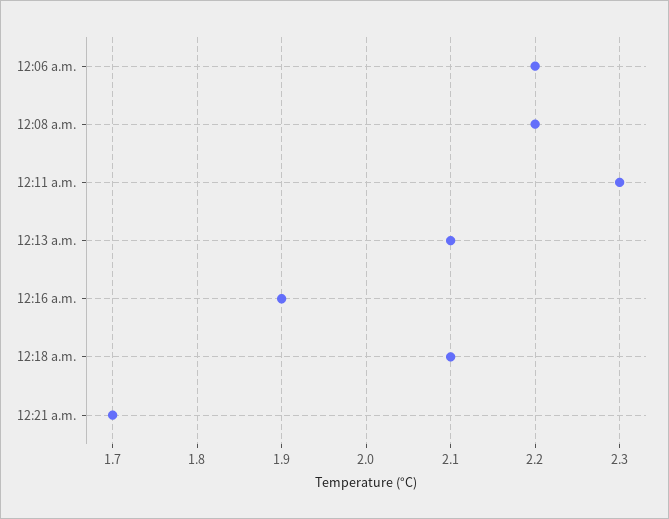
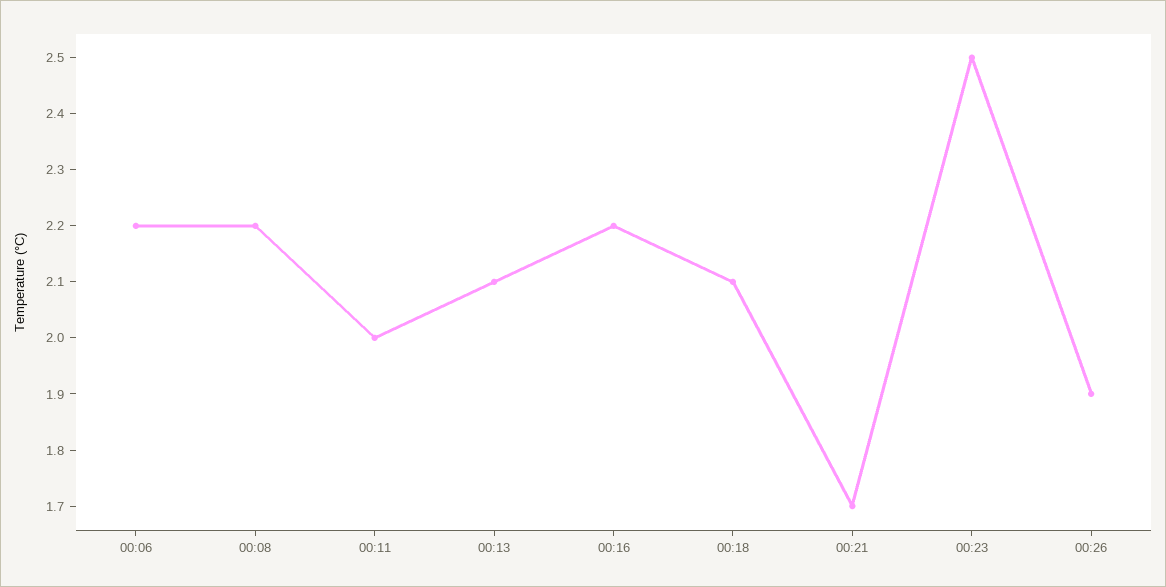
12:11 a.m.: 2.3 -> 2
12:16 a.m.: 1.9 -> 2.2
00:23: none -> 2.5
00:26: none -> 1.9

